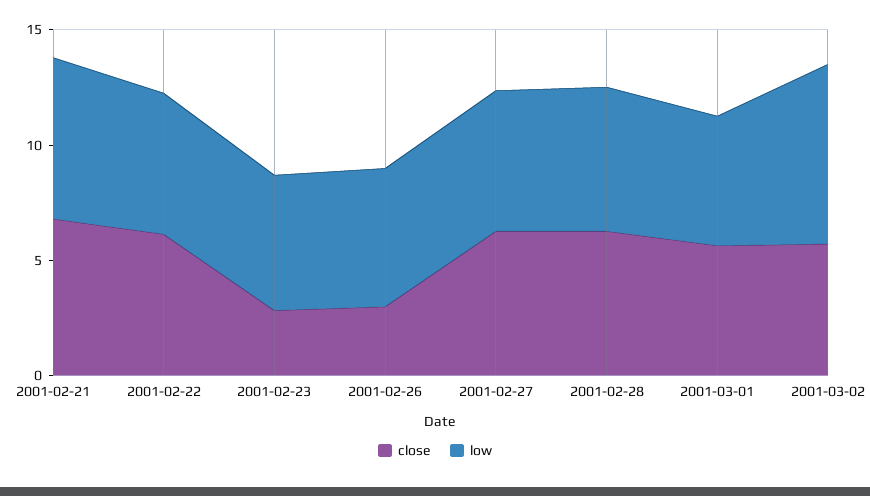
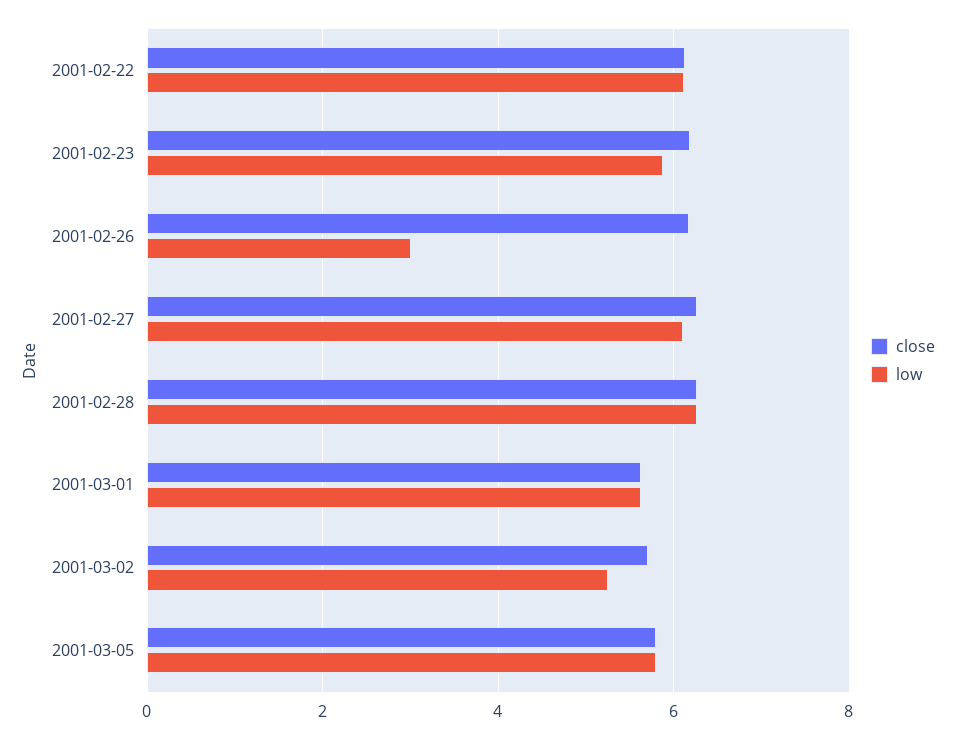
close, 2001-02-21: 7 -> none
low, 2001-02-21: 7 -> none
close, 2001-02-23: 3 -> 6.2
close, 2001-02-26: 3 -> 6.2
low, 2001-02-26: 6 -> 3
low, 2001-03-02: 8 -> 5.2
close, 2001-03-05: none -> 5.8
low, 2001-03-05: none -> 5.8

